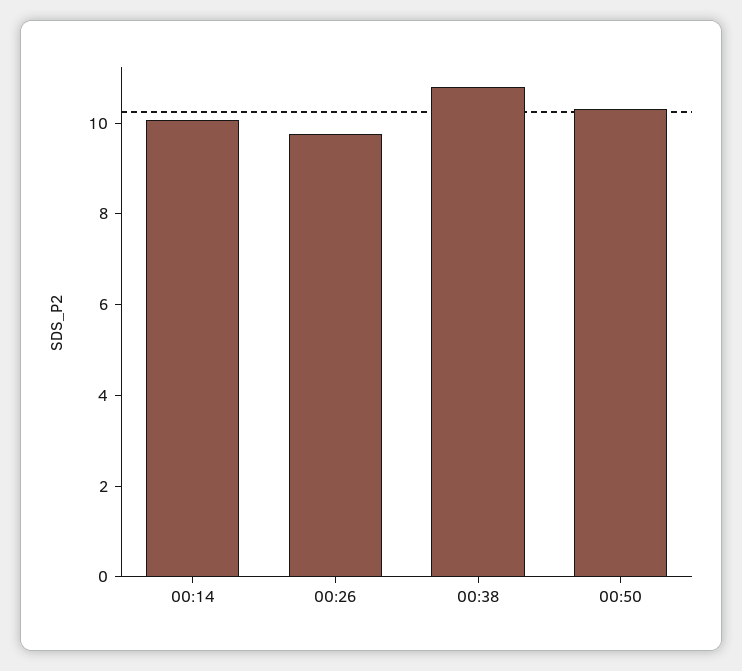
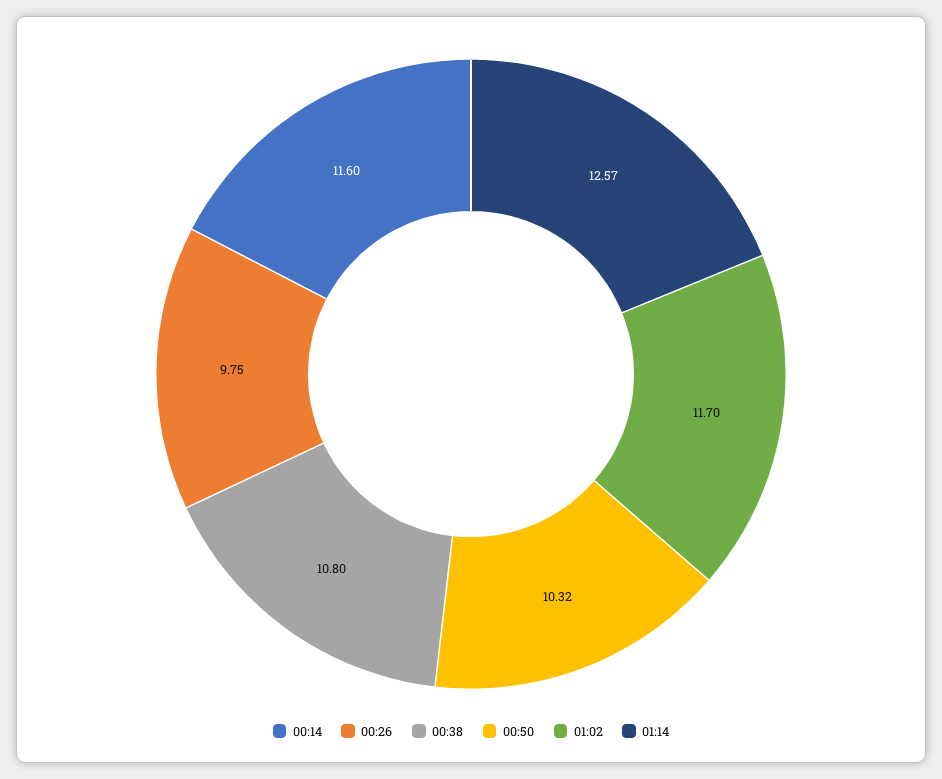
00:14: 10 -> 11.6
01:02: none -> 11.7
01:14: none -> 12.57

